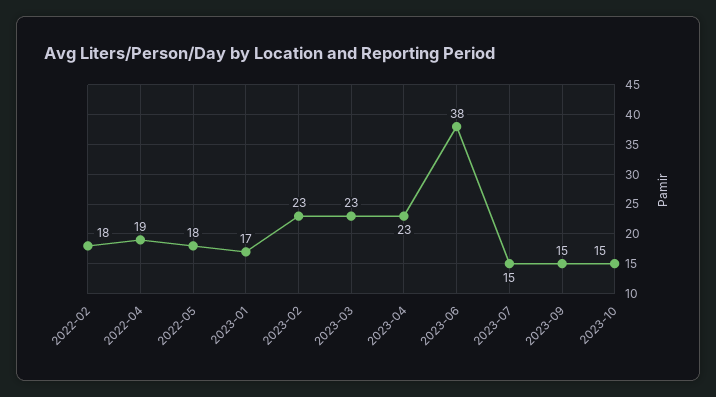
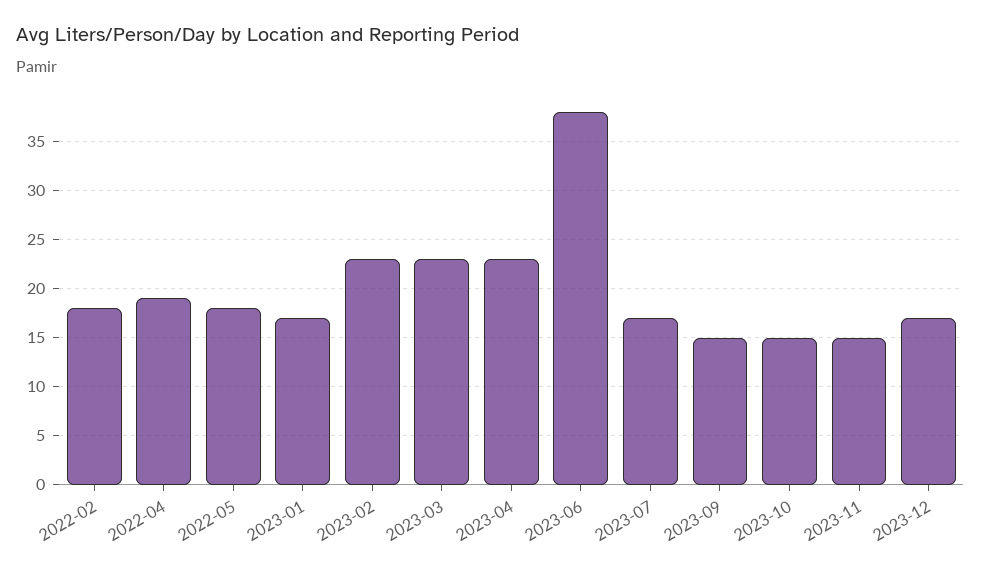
2023-07: 15 -> 17
2023-11: none -> 15
2023-12: none -> 17

